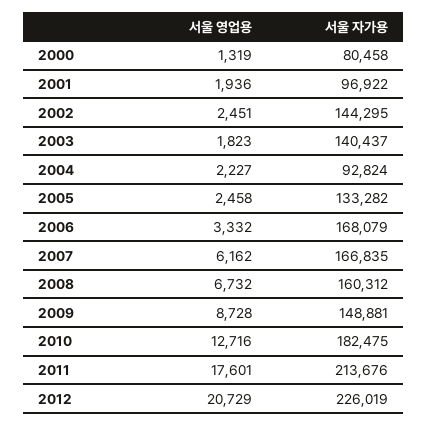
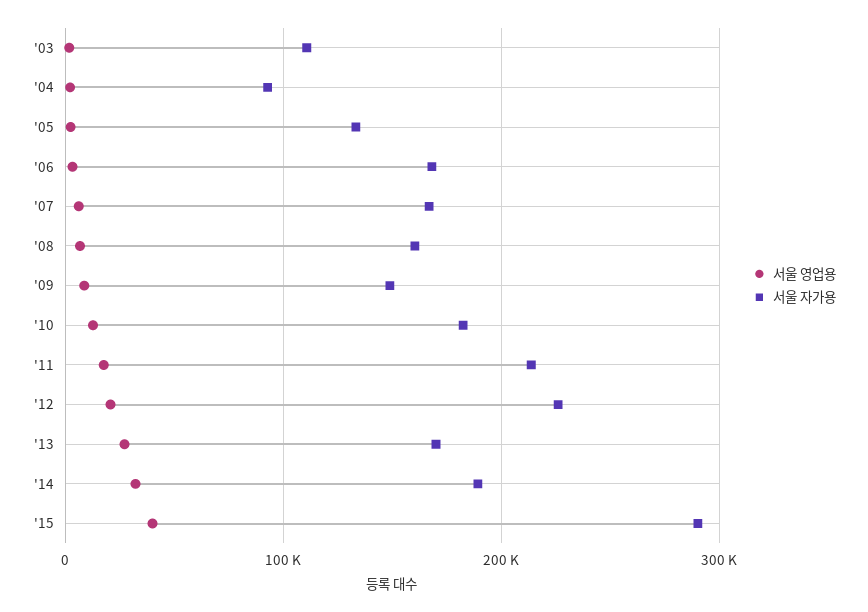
서울 영업용, 2000: 1319 -> none
서울 자가용, 2000: 80458 -> none
서울 영업용, 2001: 1936 -> none
서울 자가용, 2001: 96922 -> none
서울 영업용, 2002: 2451 -> none
서울 자가용, 2002: 144295 -> none
서울 자가용, 2003: 140437 -> 110000
서울 영업용, '13: none -> 30000
서울 자가용, '13: none -> 170000
서울 영업용, '14: none -> 30000
서울 자가용, '14: none -> 190000
서울 영업용, '15: none -> 40000
서울 자가용, '15: none -> 290000

